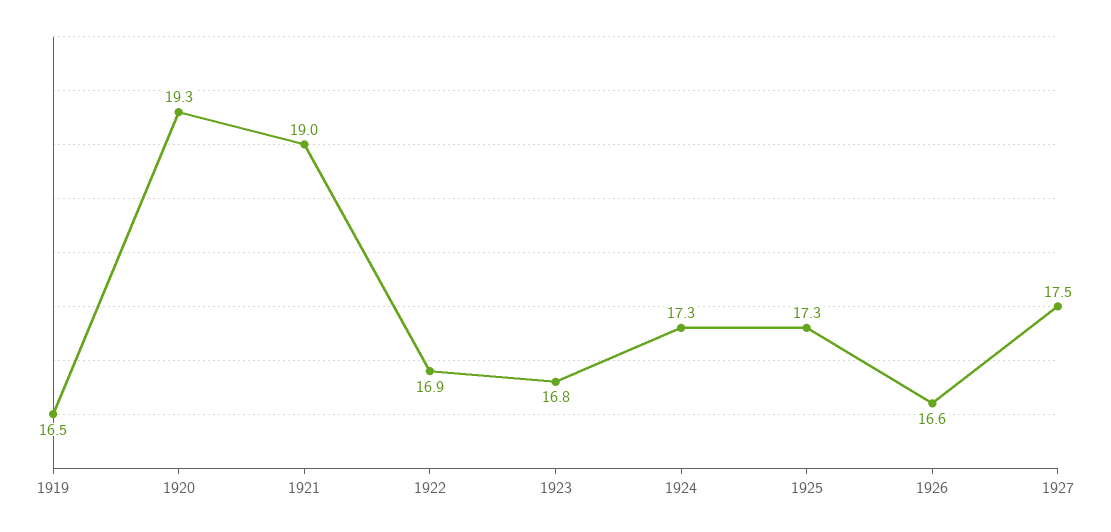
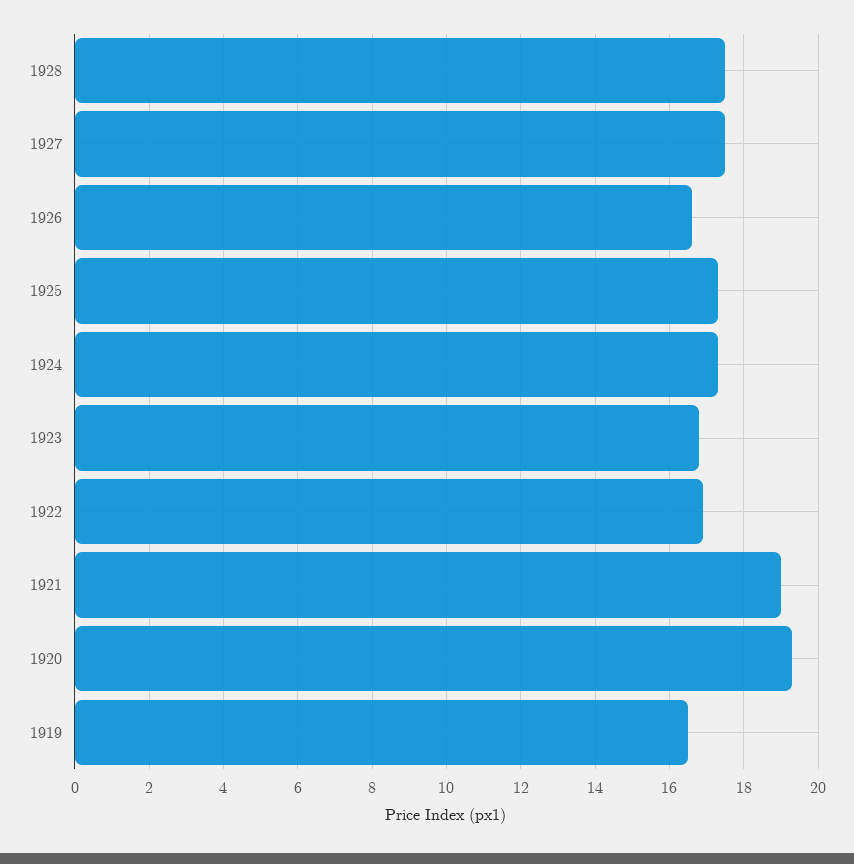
1928: none -> 17.5

